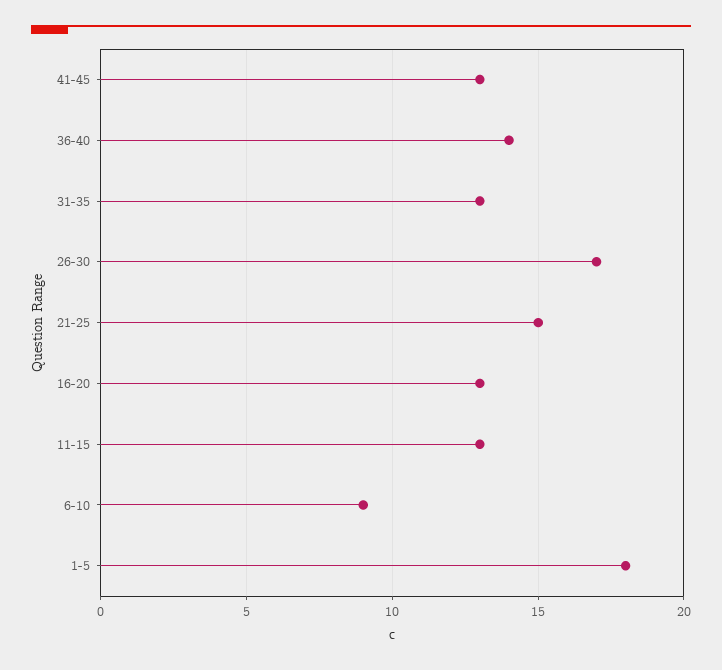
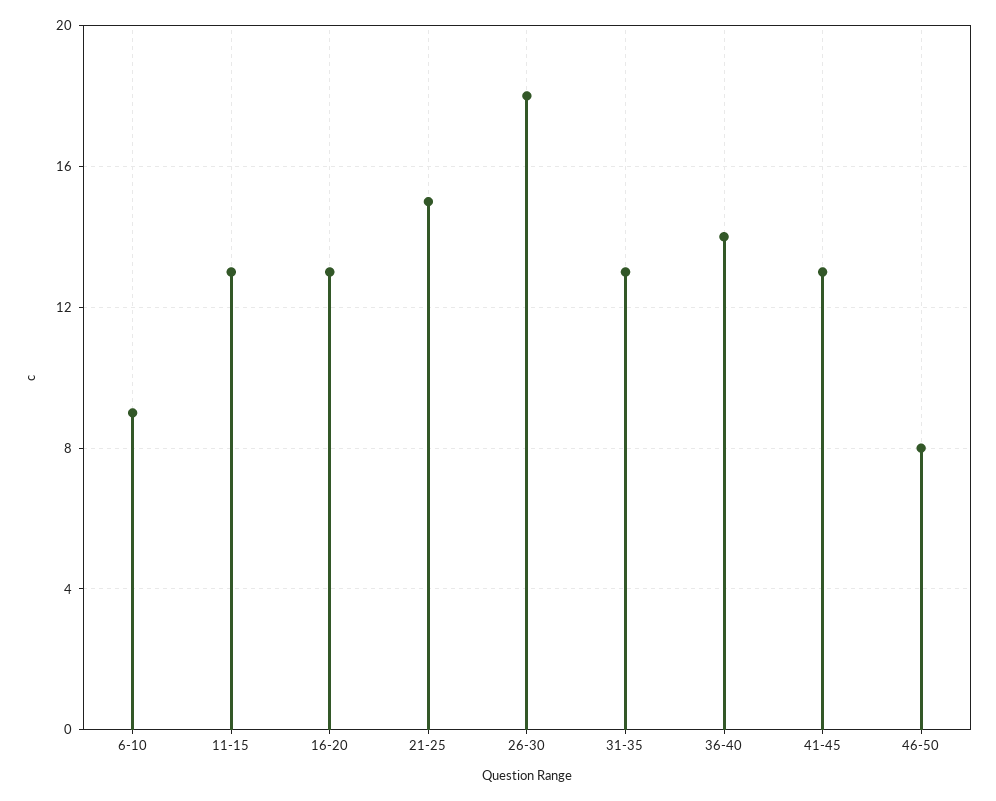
26-30: 17 -> 18
1-5: 18 -> none
46-50: none -> 8

